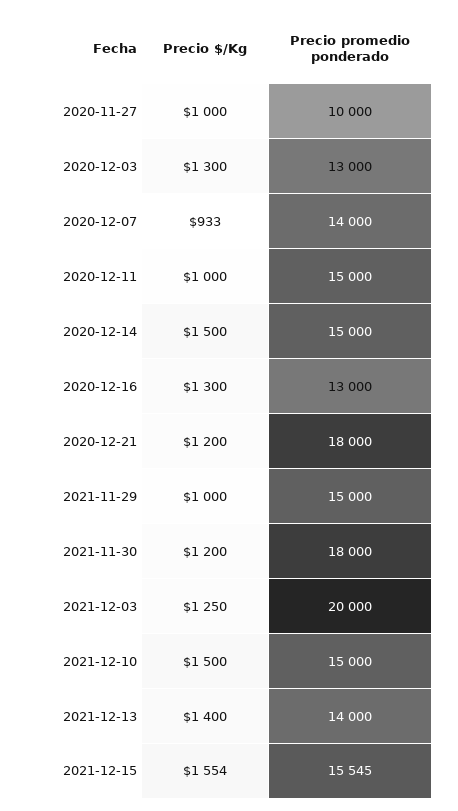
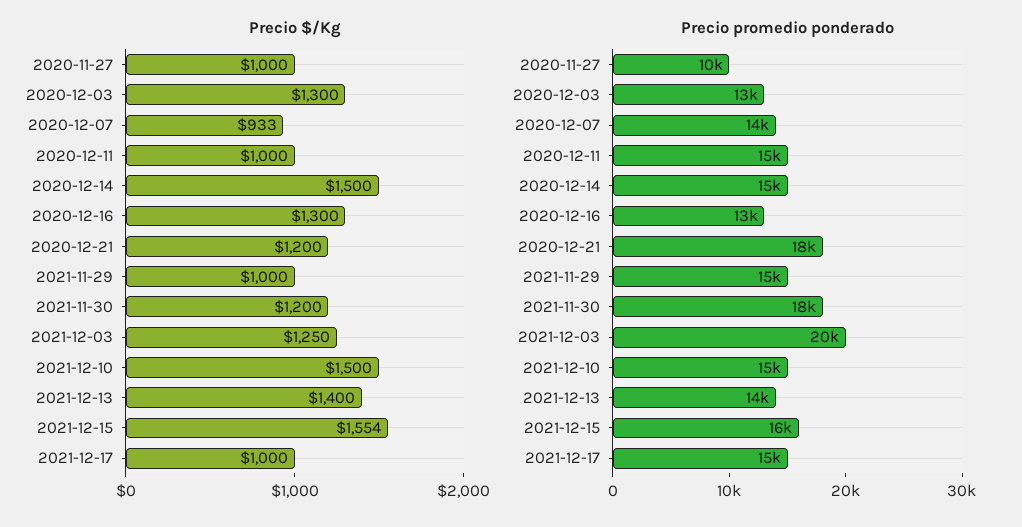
Precio $/Kg, 2021-12-17: none -> 1000
Precio promedio ponderado, 2021-12-17: none -> 15000

